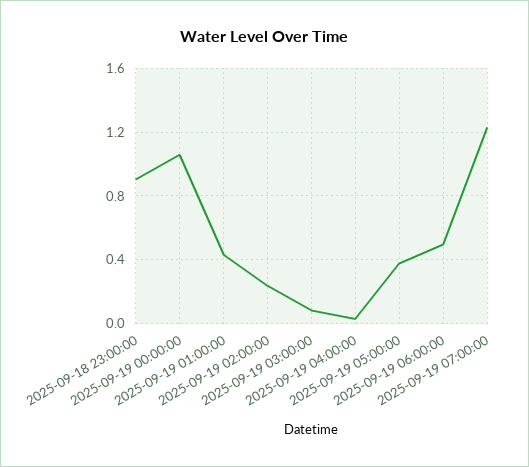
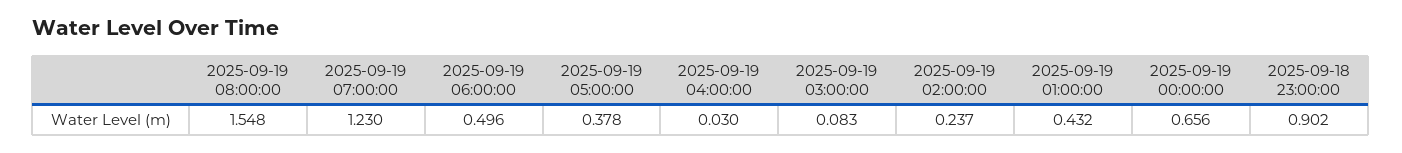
2025-09-19 00:00:00: 1.05 -> 0.656
2025-09-19 08:00:00: none -> 1.548

